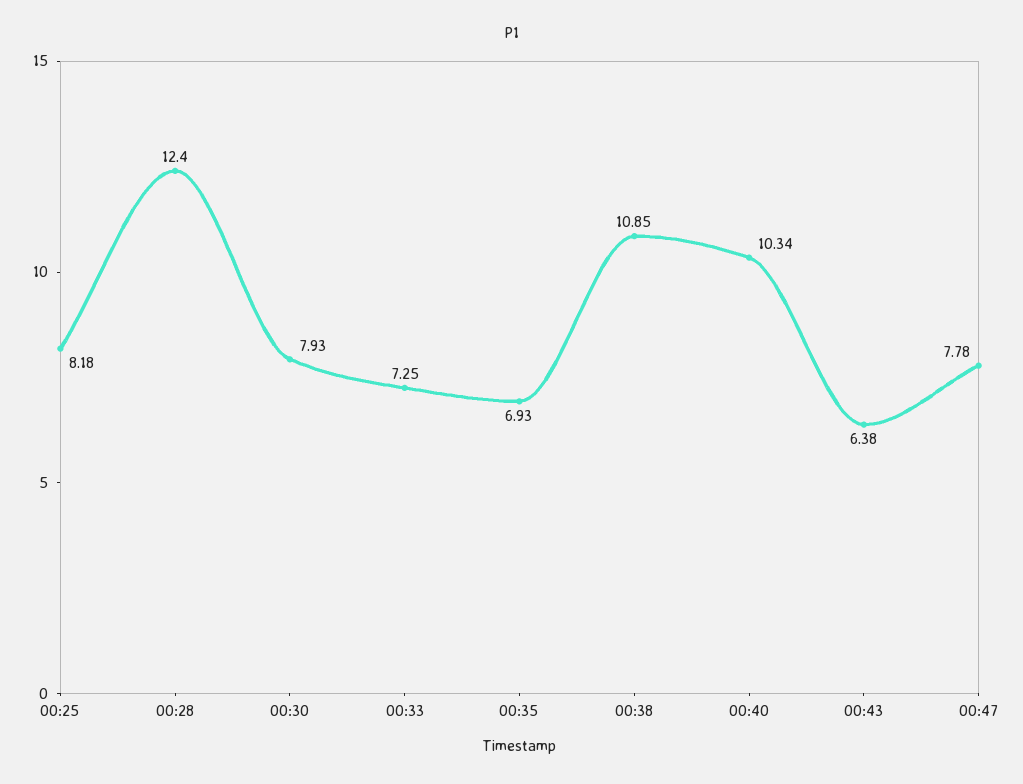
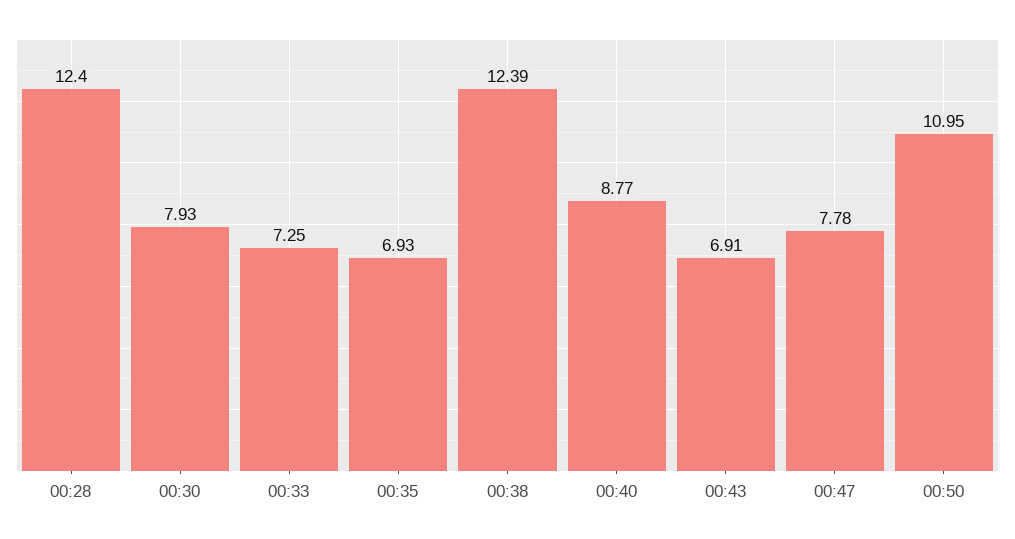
00:25: 8.18 -> none
00:38: 10.85 -> 12.39
00:40: 10.34 -> 8.77
00:43: 6.38 -> 6.91
00:50: none -> 10.95

